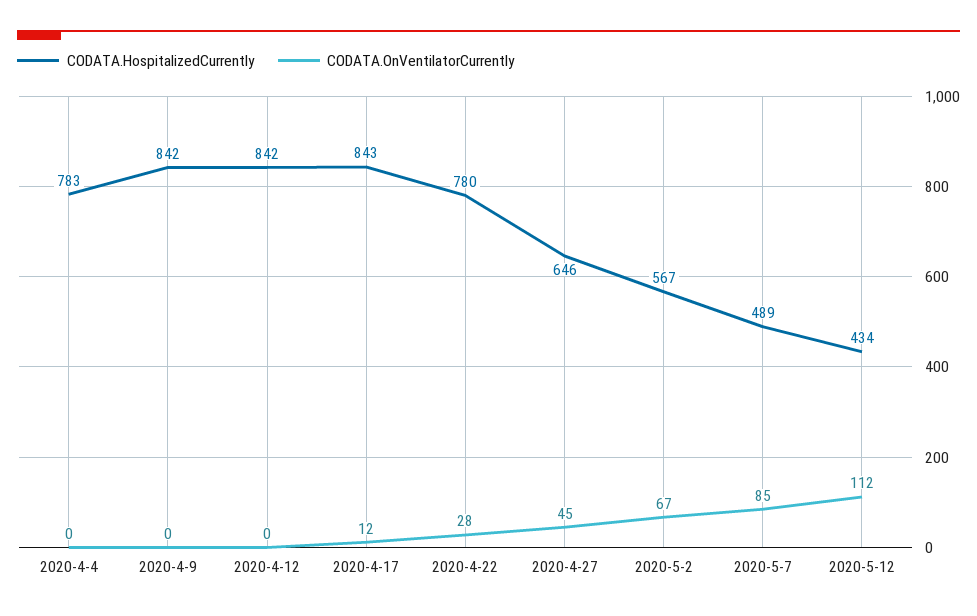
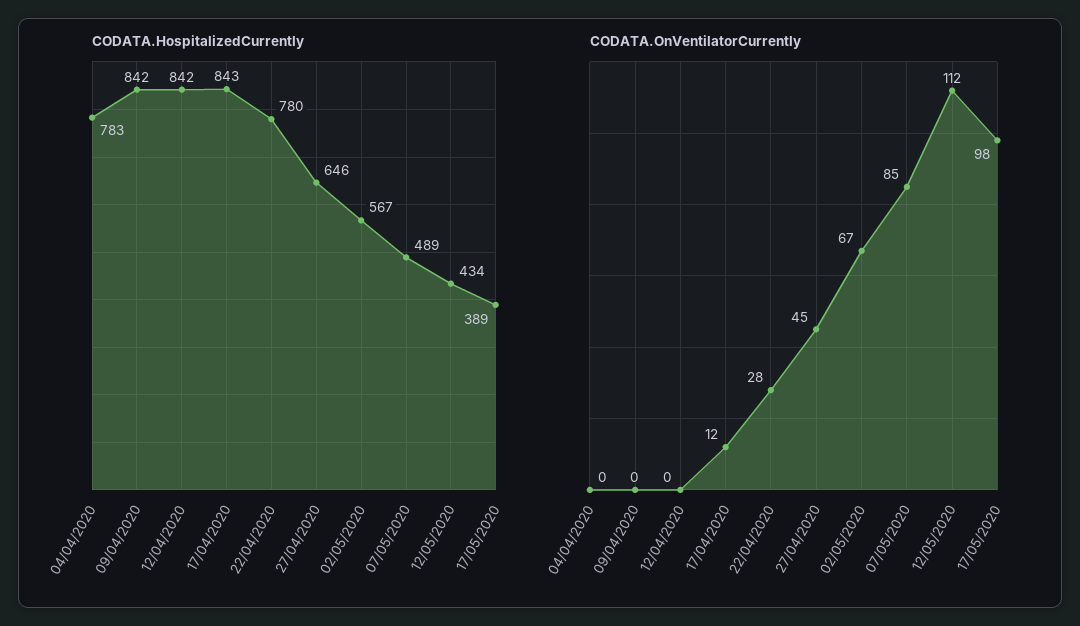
CODATA.HospitalizedCurrently, 17/05/2020: none -> 389
CODATA.OnVentilatorCurrently, 17/05/2020: none -> 98

